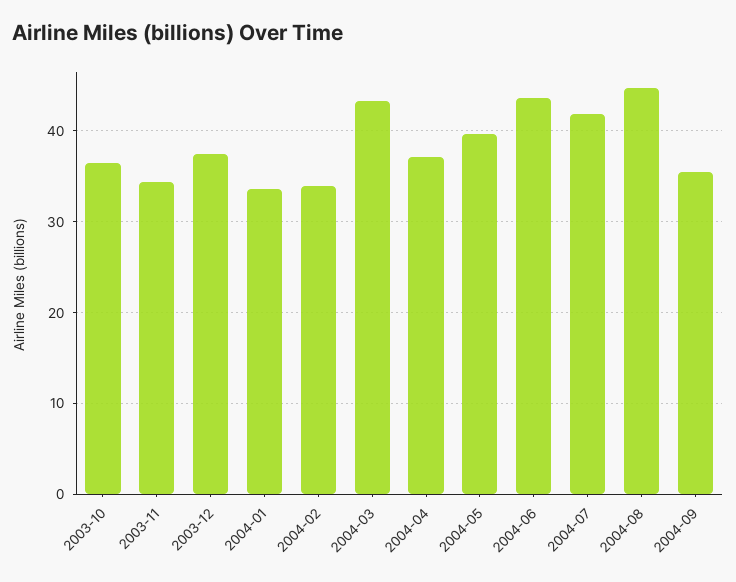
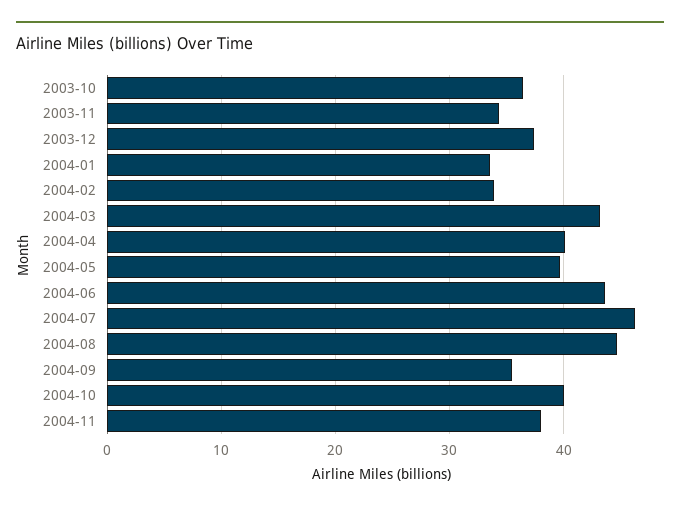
2004-04: 37 -> 40
2004-07: 42 -> 46
2004-10: none -> 40
2004-11: none -> 38

